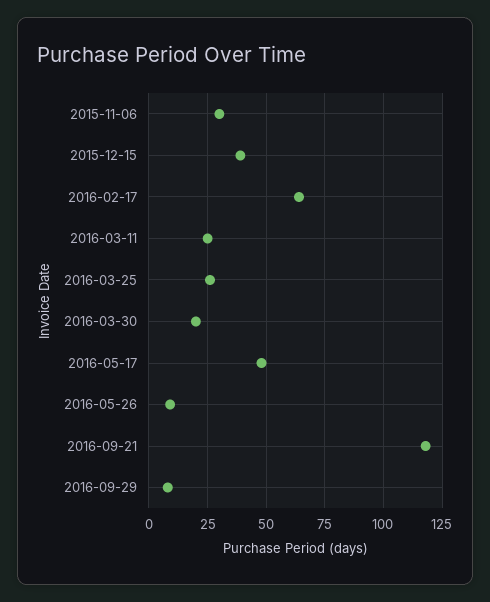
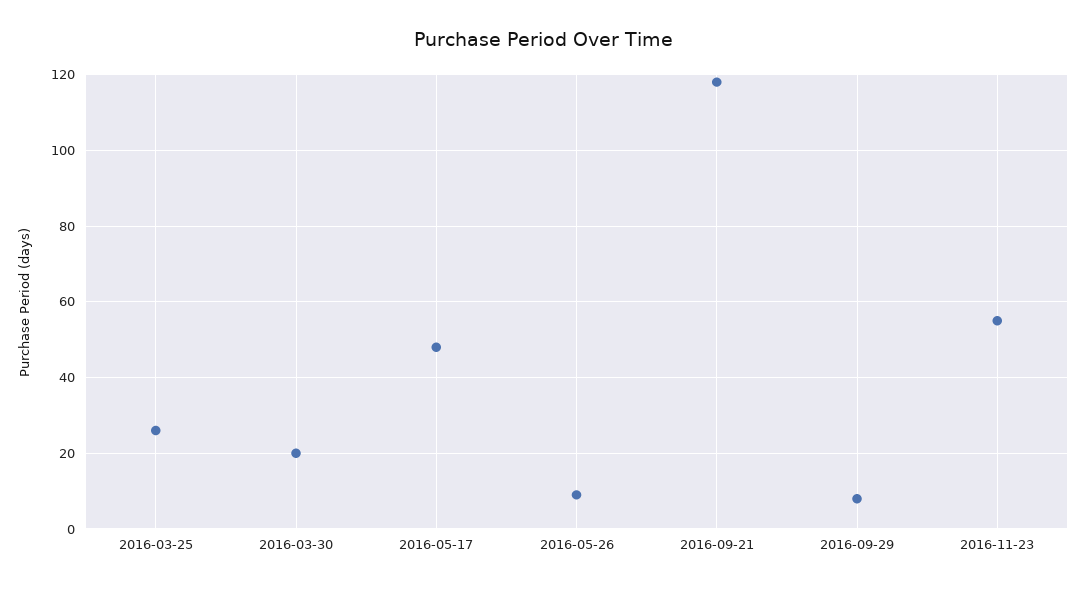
2015-11-06: 30 -> none
2015-12-15: 40 -> none
2016-02-17: 65 -> none
2016-03-11: 25 -> none
2016-11-23: none -> 55

